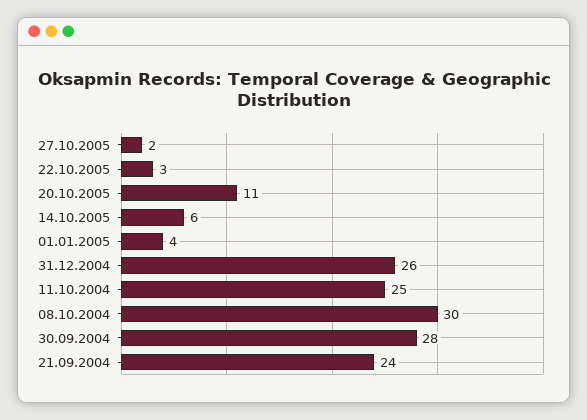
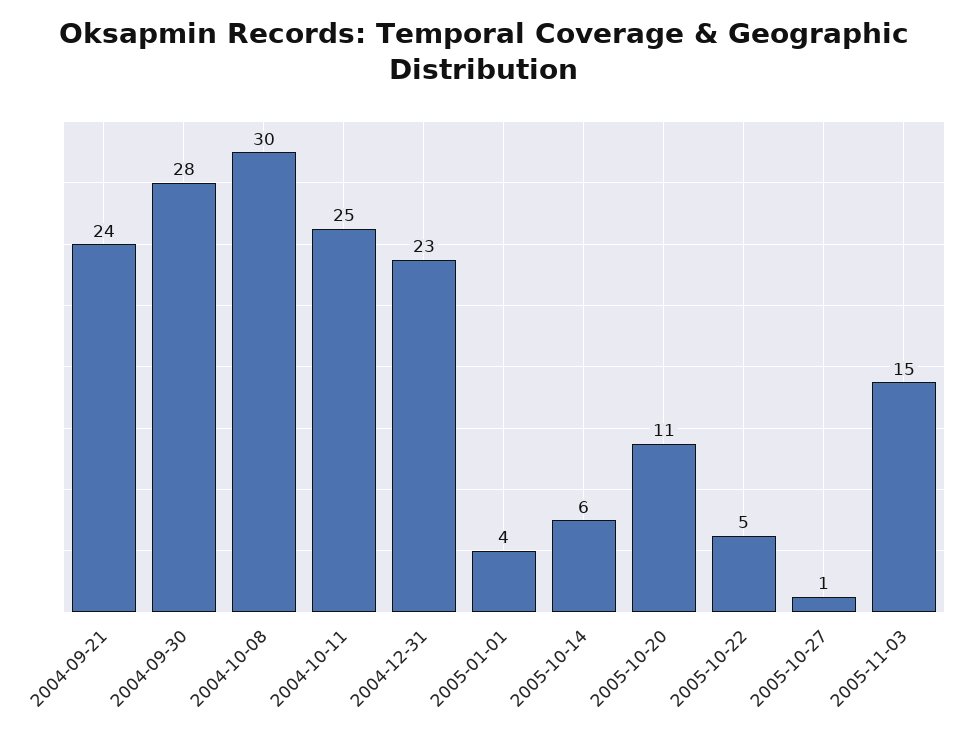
27.10.2005: 2 -> 1
22.10.2005: 3 -> 5
31.12.2004: 26 -> 23
2005-11-03: none -> 15

